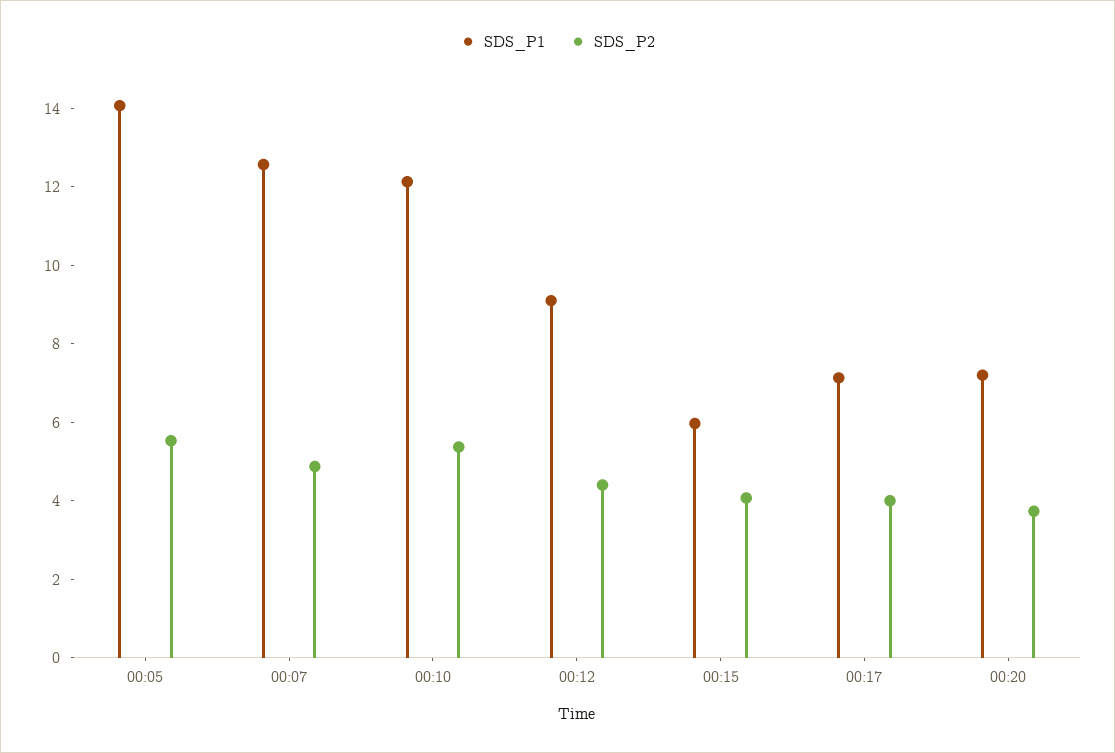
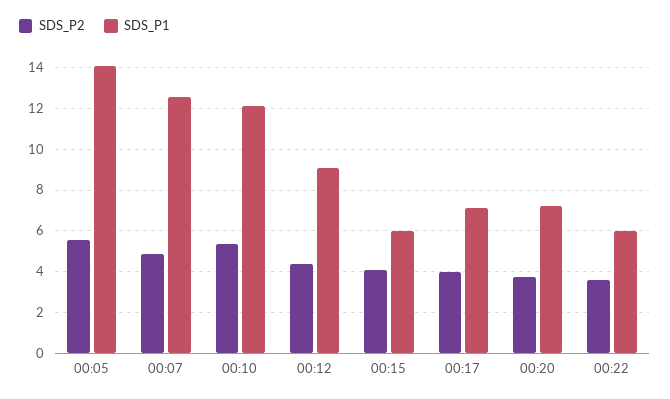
SDS_P2, 00:22: none -> 3.5
SDS_P1, 00:22: none -> 6

